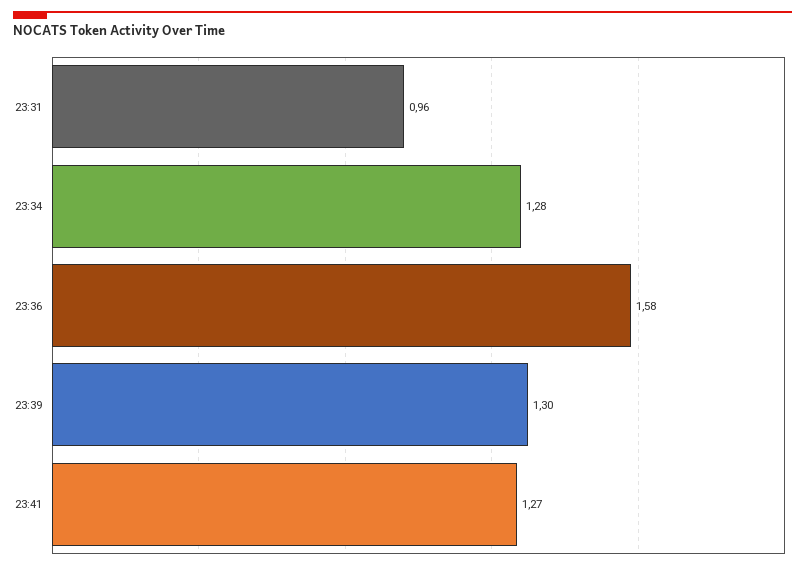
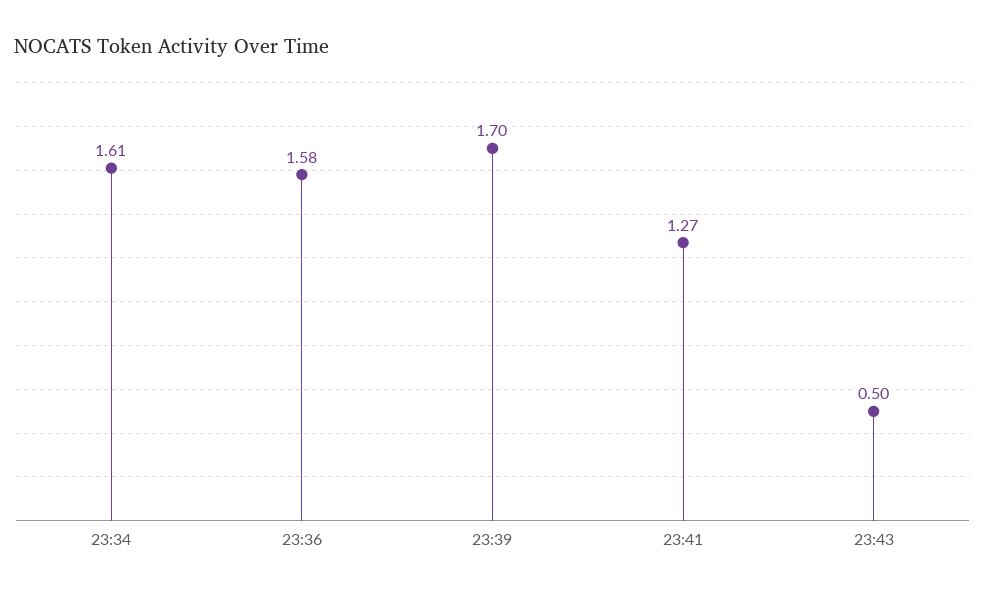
23:31: 0.96 -> none
23:34: 1.28 -> 1.61
23:39: 1.3 -> 1.7
23:43: none -> 0.5

